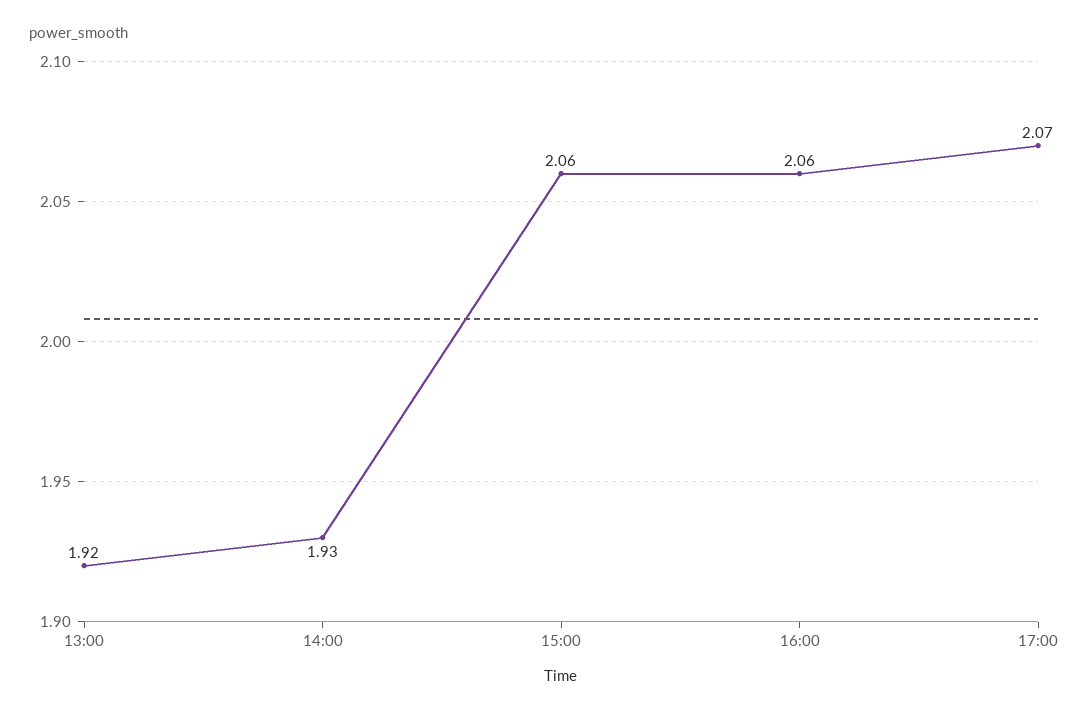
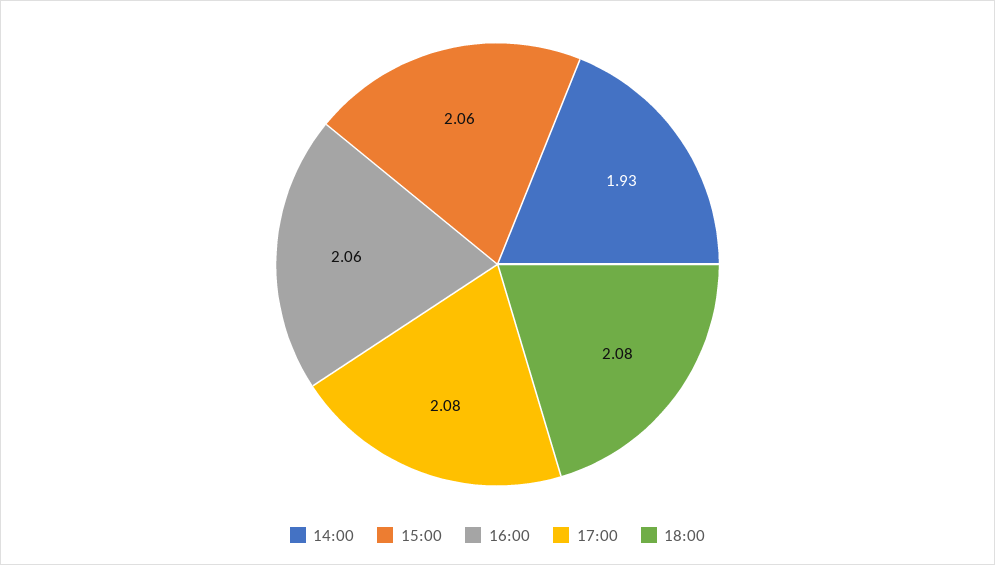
13:00: 1.92 -> none
17:00: 2.07 -> 2.08
18:00: none -> 2.08

